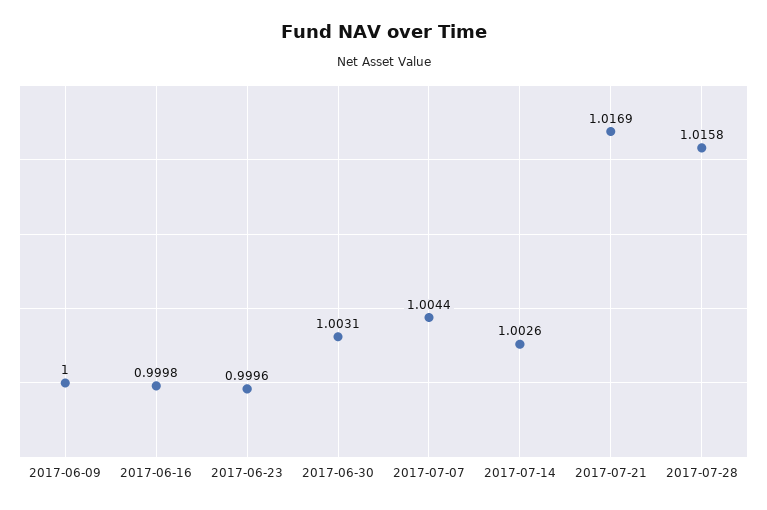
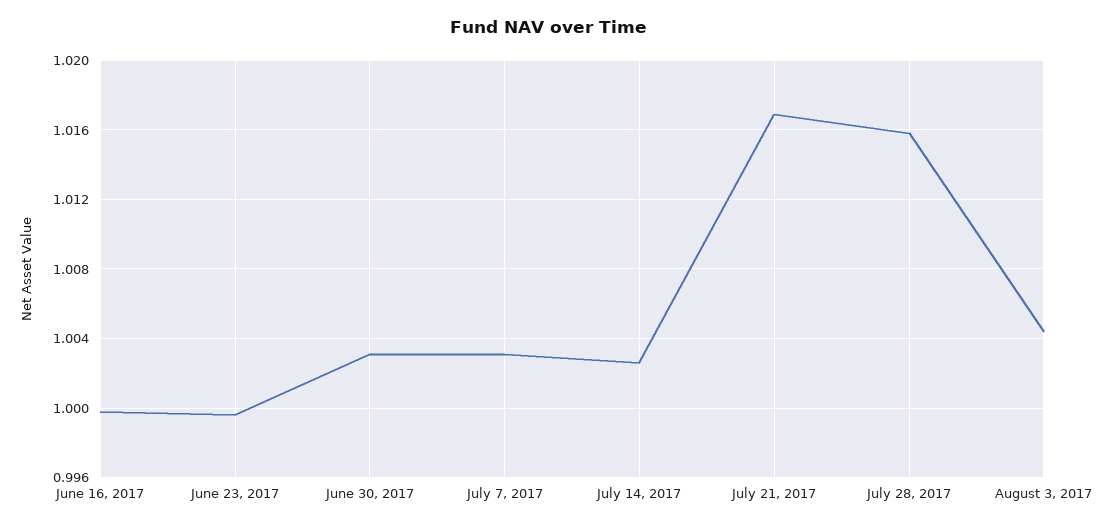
2017-06-09: 1 -> none
2017-07-07: 1.0044 -> 1.003
August 3, 2017: none -> 1.0045

